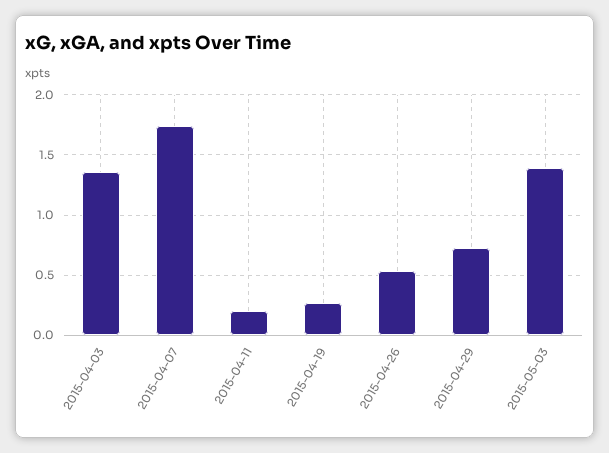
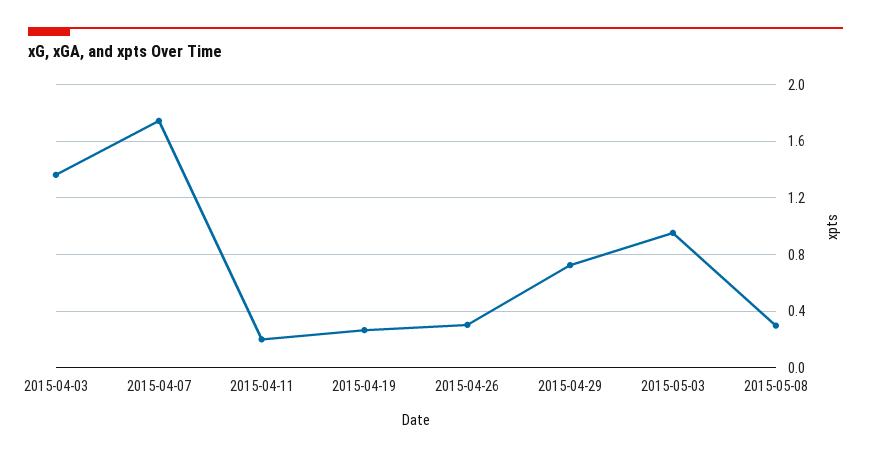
2015-04-26: 0.55 -> 0.3
2015-05-03: 1.4 -> 0.95
2015-05-08: none -> 0.3

